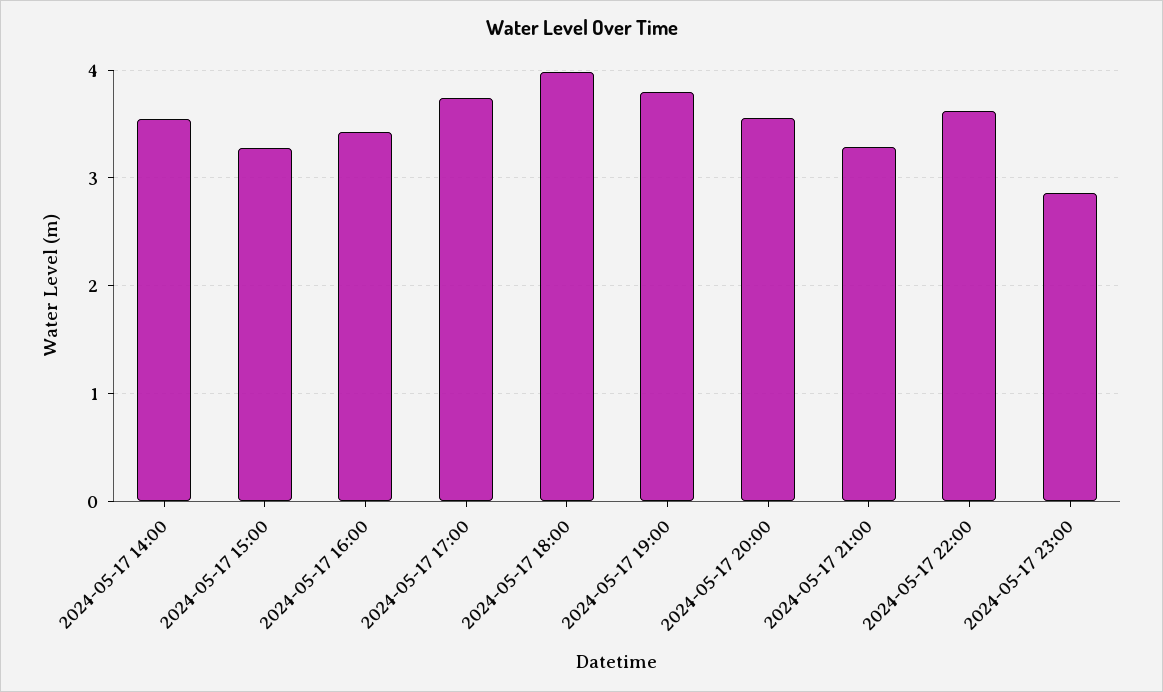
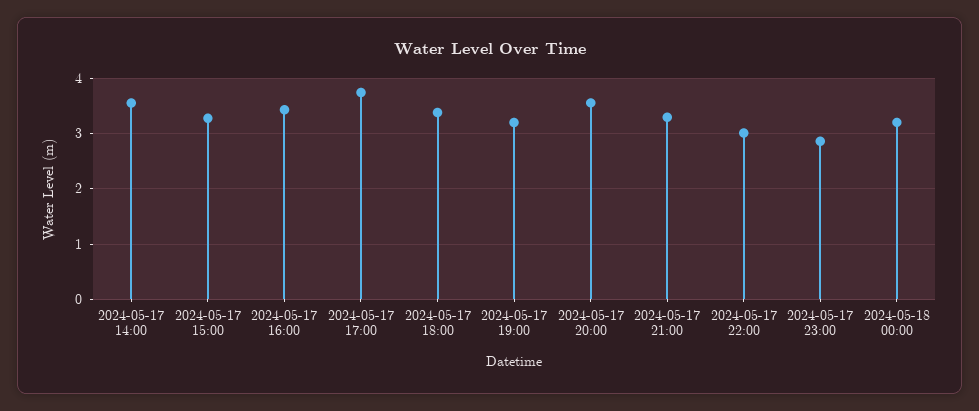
2024-05-17 18:00: 4 -> 3.4
2024-05-17 19:00: 3.8 -> 3.2
2024-05-17 22:00: 3.6 -> 3
2024-05-18 00:00: none -> 3.2

